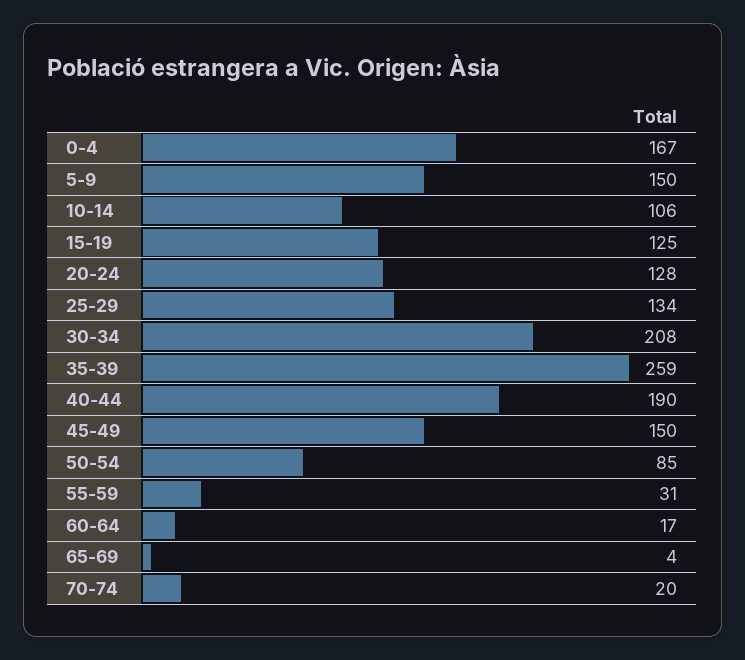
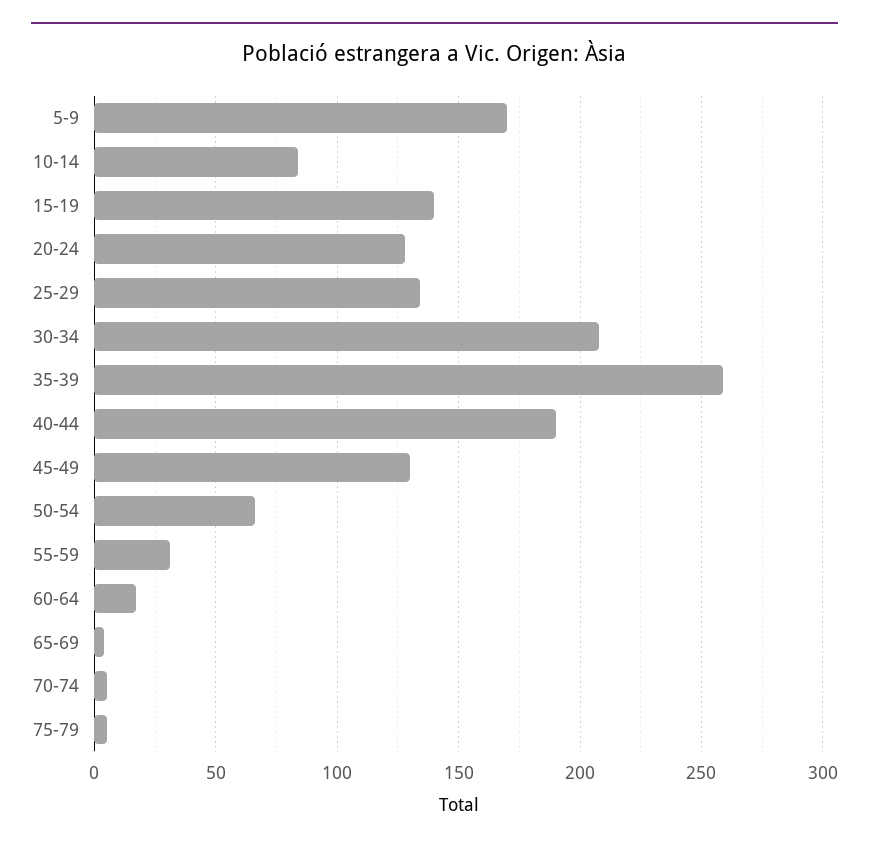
0-4: 167 -> none
5-9: 150 -> 170
10-14: 106 -> 85
15-19: 125 -> 140
45-49: 150 -> 130
50-54: 85 -> 65
70-74: 20 -> 5
75-79: none -> 5

